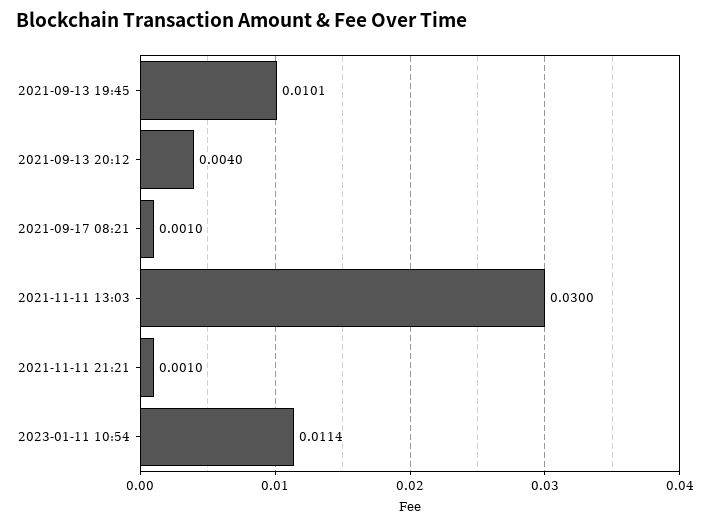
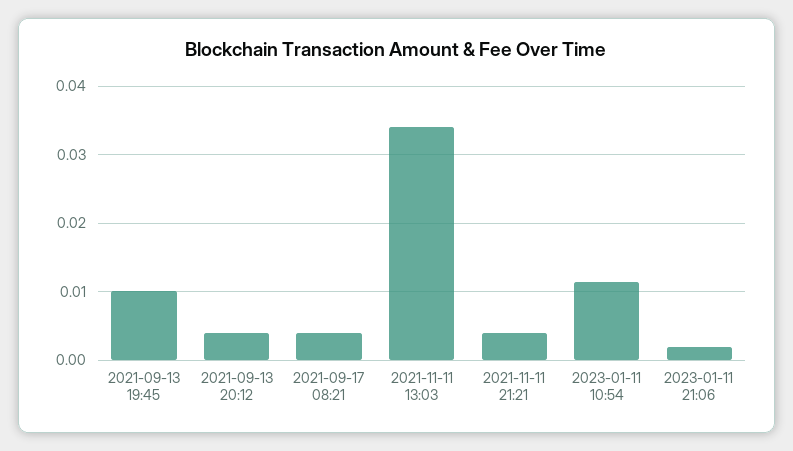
2021-09-17 08:21: 0.001 -> 0.004
2021-11-11 13:03: 0.03 -> 0.034
2021-11-11 21:21: 0.001 -> 0.004
2023-01-11 21:06: none -> 0.002

